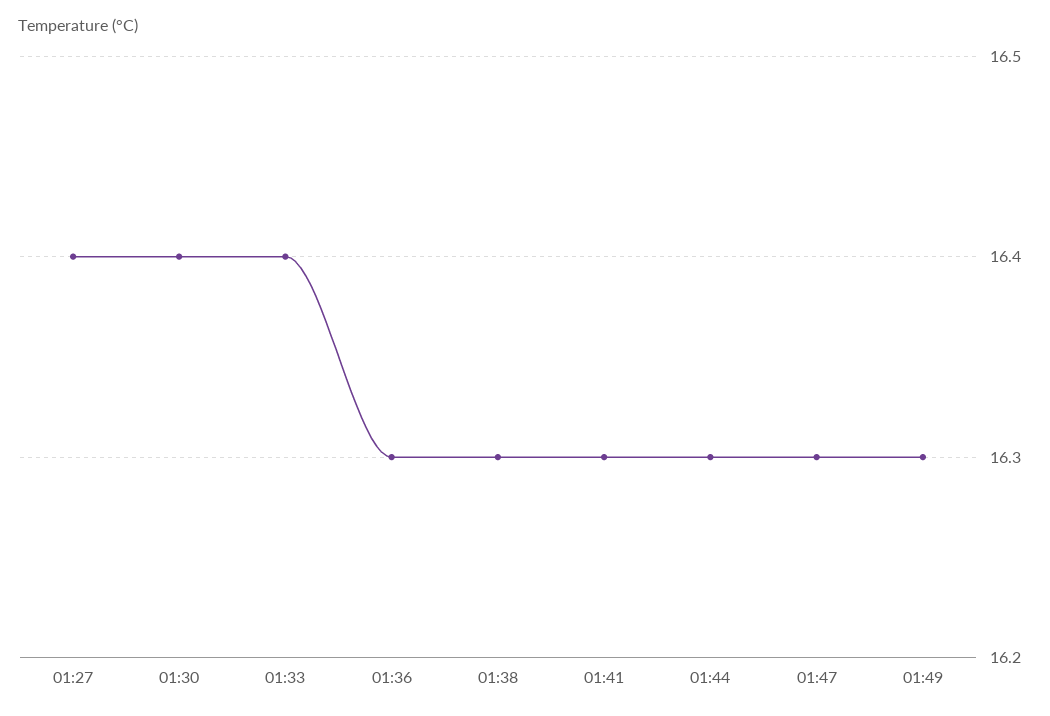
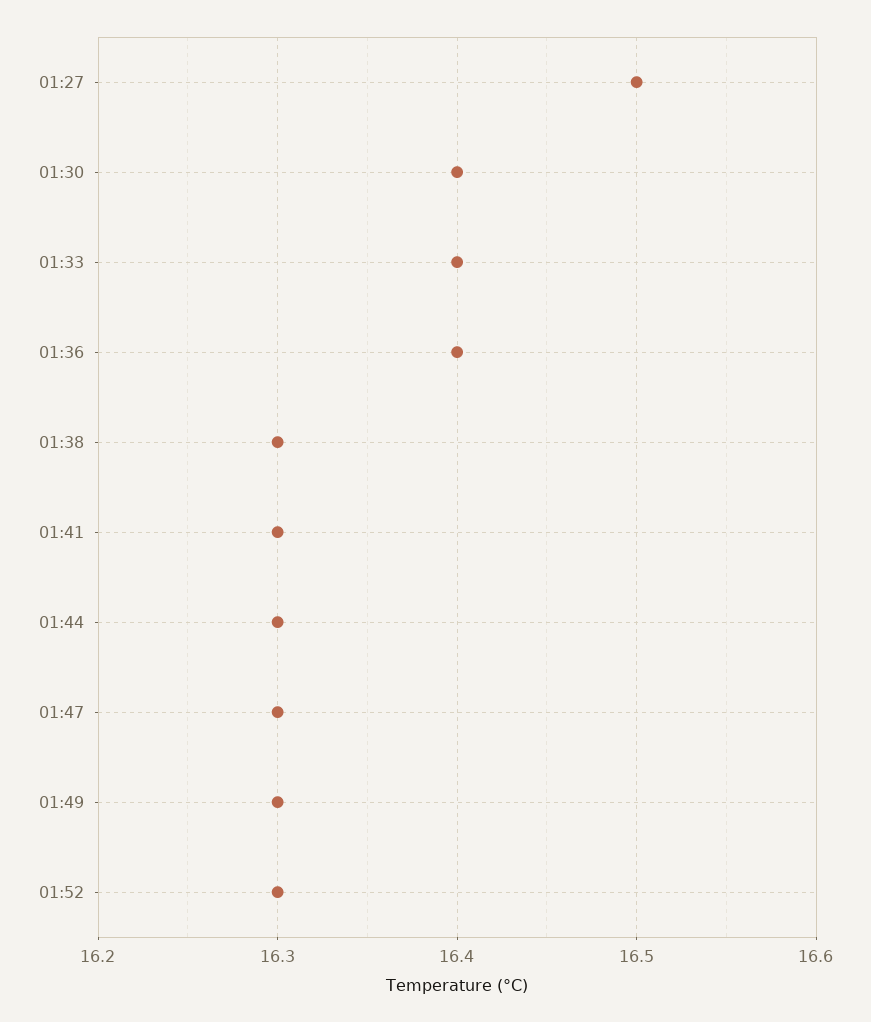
01:27: 16.4 -> 16.5
01:36: 16.3 -> 16.4
01:52: none -> 16.3

